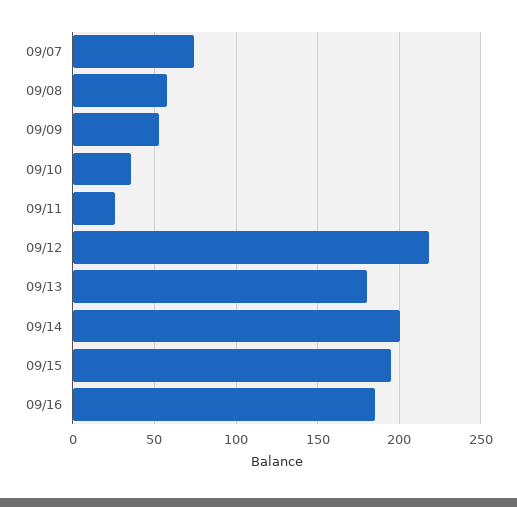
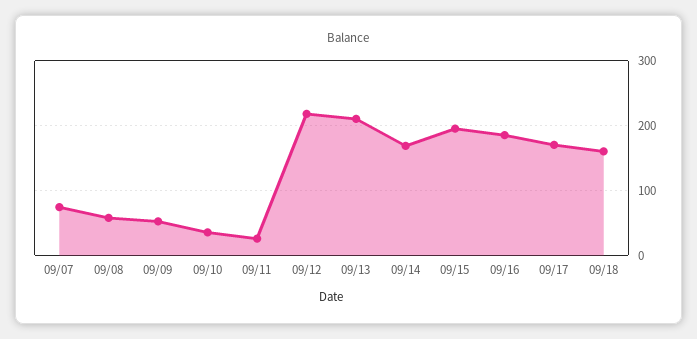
09/13: 180 -> 210
09/14: 200 -> 170
09/17: none -> 170
09/18: none -> 160

